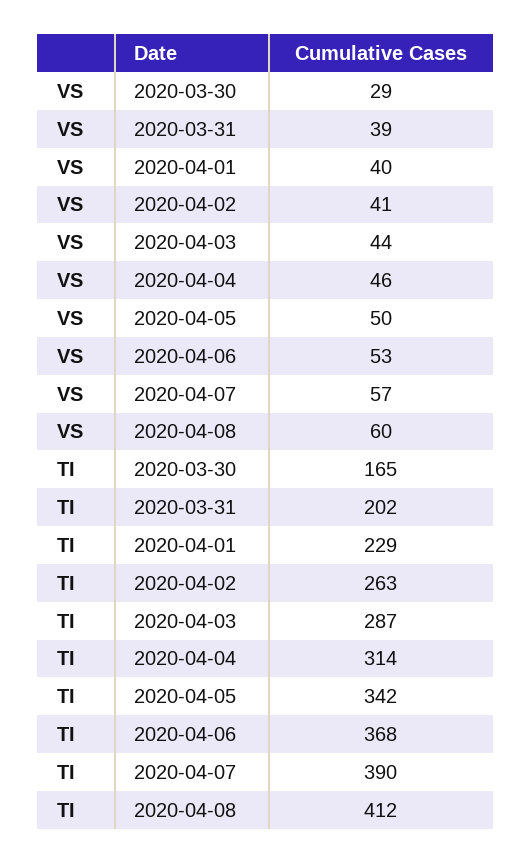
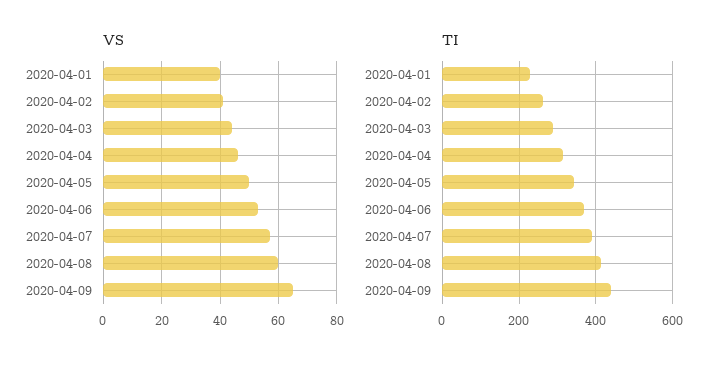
VS, 2020-03-30: 29 -> none
VS, 2020-03-31: 39 -> none
TI, 2020-03-30: 165 -> none
TI, 2020-03-31: 202 -> none
VS, 2020-04-09: none -> 65
TI, 2020-04-09: none -> 440

